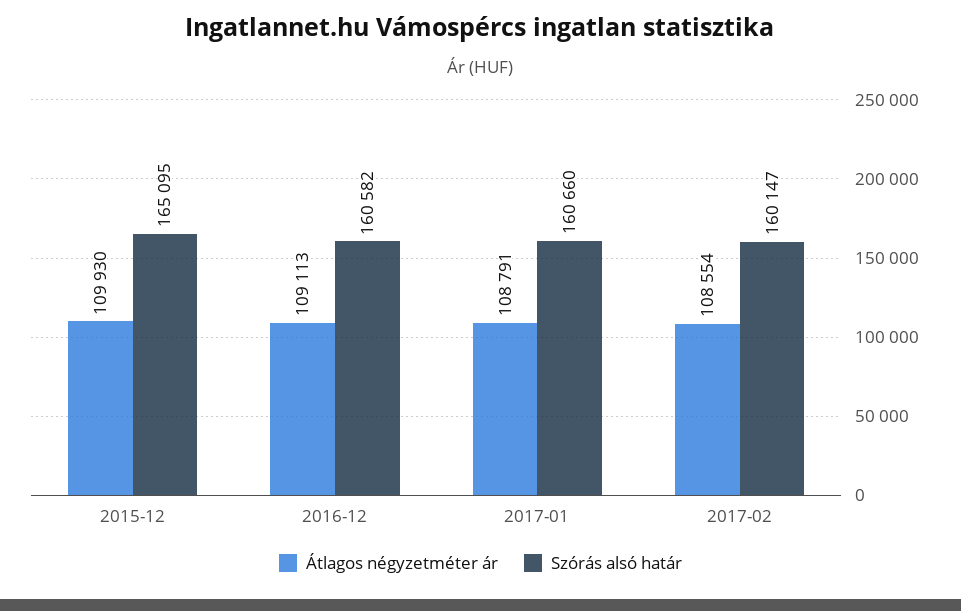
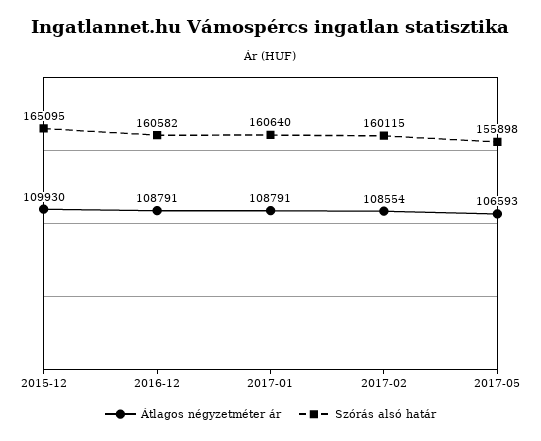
Átlagos négyzetméter ár, 2016-12: 109113 -> 108791
Szórás alsó határ, 2017-01: 160660 -> 160640
Szórás alsó határ, 2017-02: 160147 -> 160115
Átlagos négyzetméter ár, 2017-05: none -> 106593
Szórás alsó határ, 2017-05: none -> 155898

